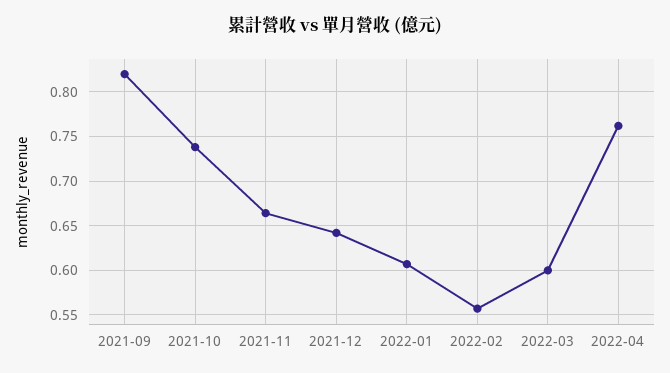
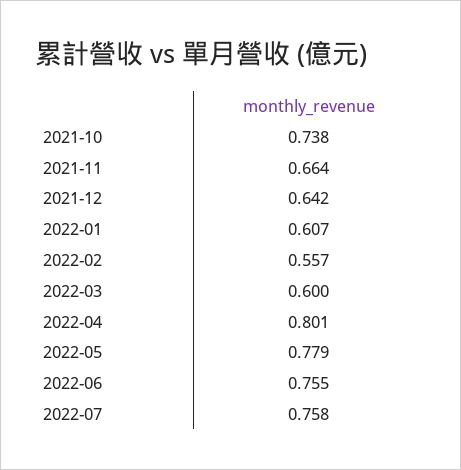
2021-09: 0.82 -> none
2022-04: 0.76 -> 0.801
2022-05: none -> 0.779
2022-06: none -> 0.755
2022-07: none -> 0.758

